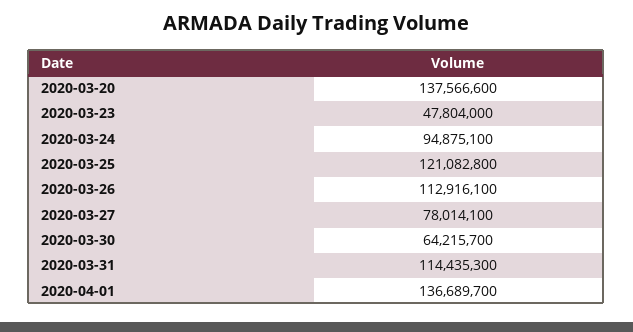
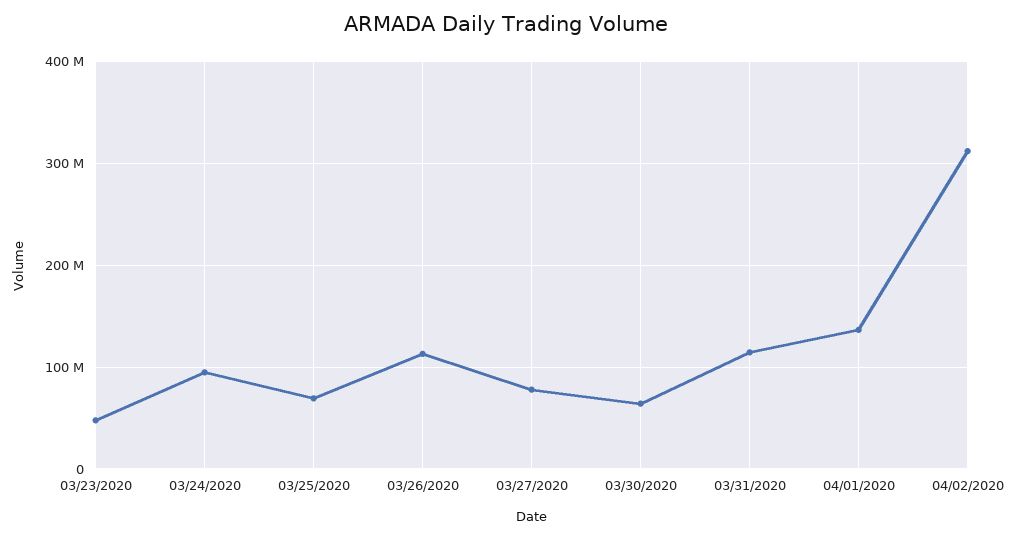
2020-03-20: 137566600 -> none
2020-03-25: 121082800 -> 70000000
04/02/2020: none -> 310000000

